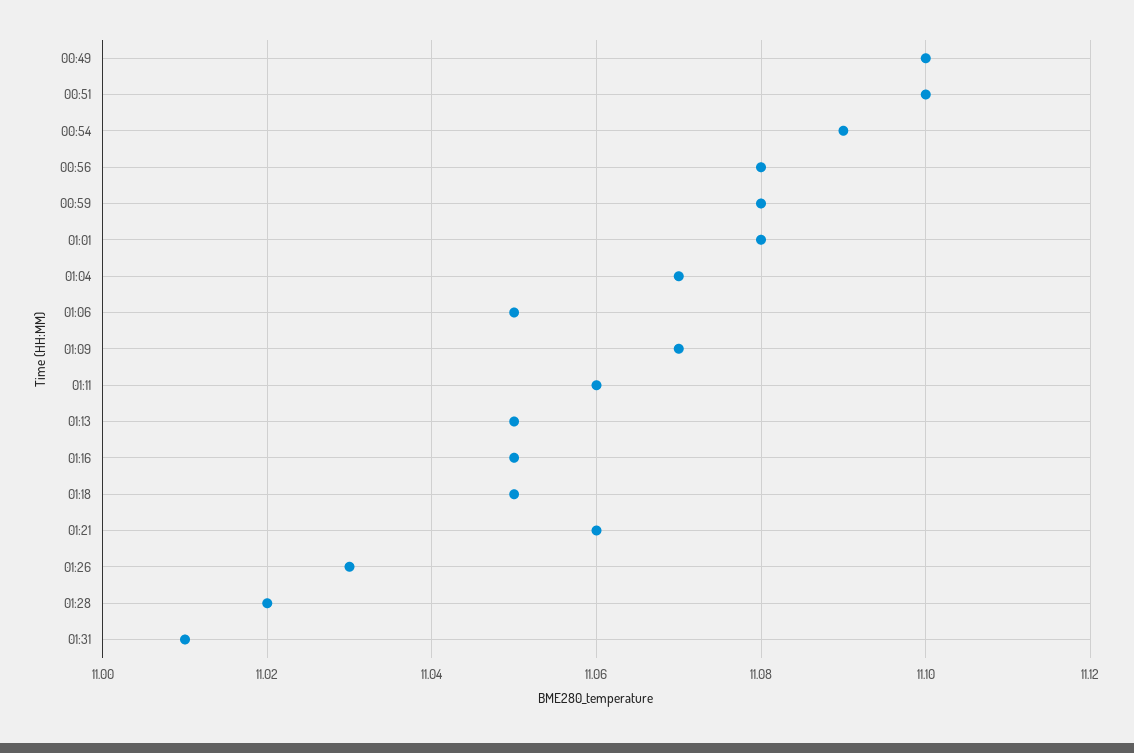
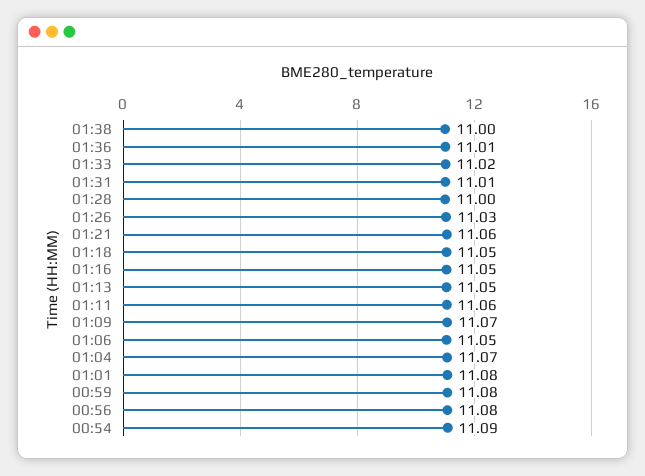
00:49: 11.1 -> none
00:51: 11.1 -> none
01:28: 11.02 -> 11
01:38: none -> 11
01:36: none -> 11.01
01:33: none -> 11.02

